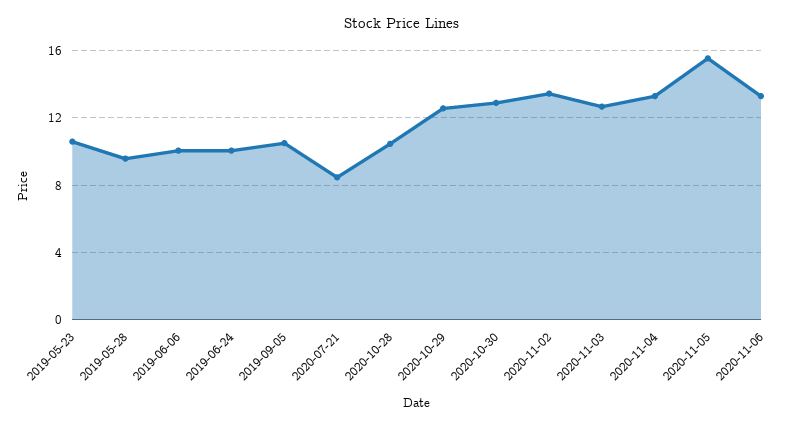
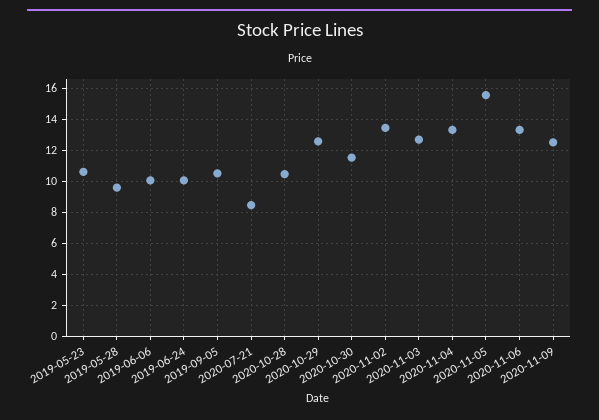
2020-10-30: 13 -> 11.5
2020-11-09: none -> 12.5

